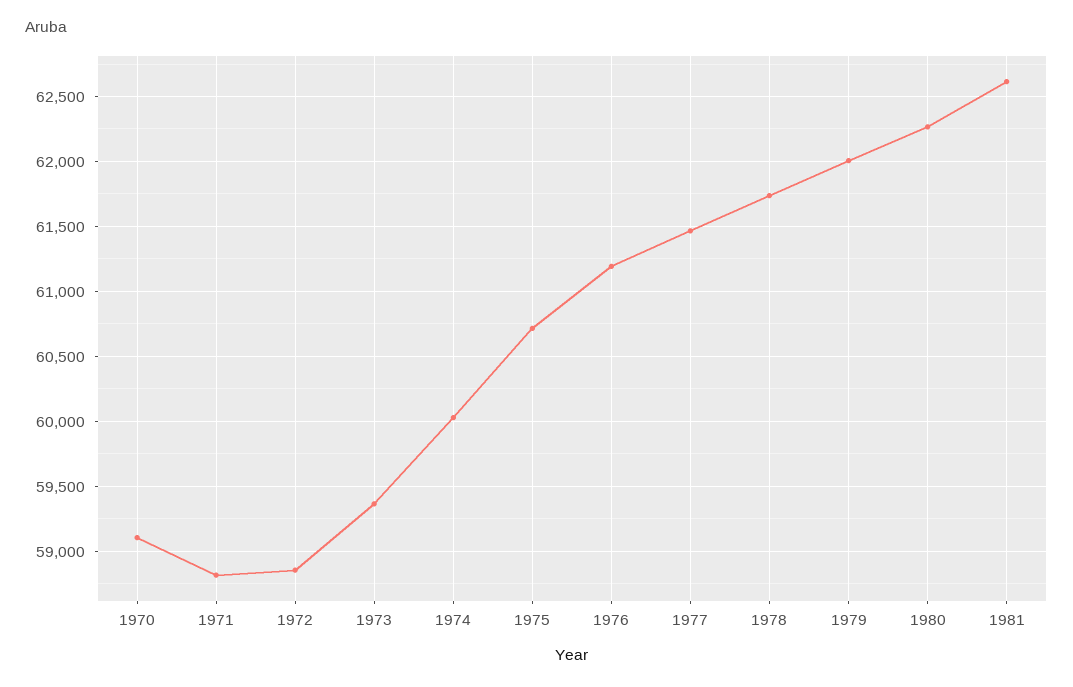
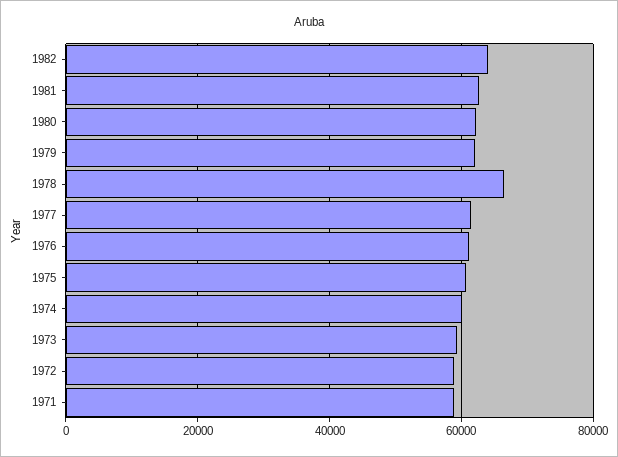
1970: 59100 -> none
1978: 61750 -> 66000
1982: none -> 64000

